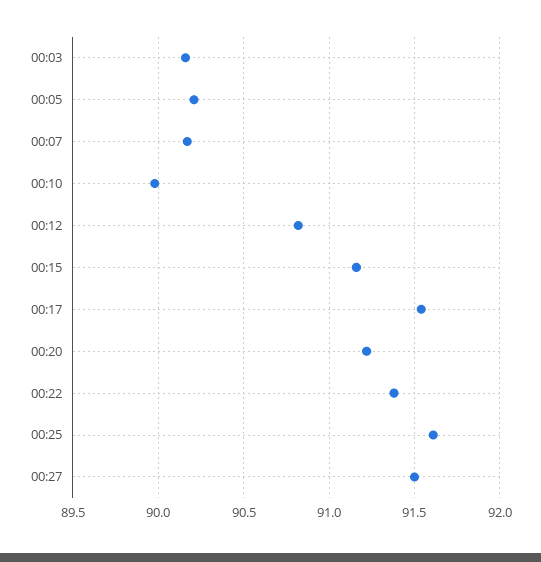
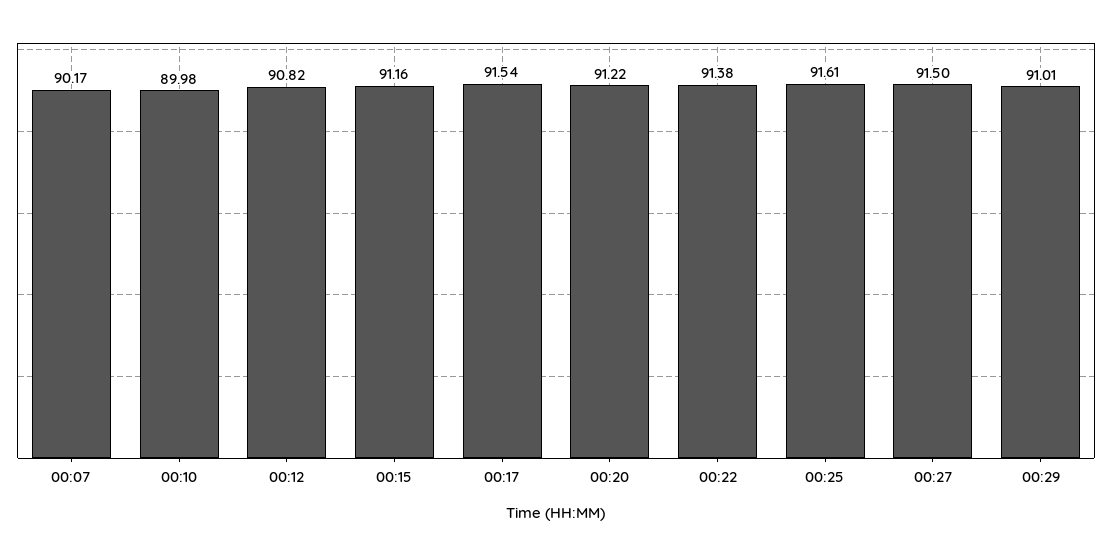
00:03: 90.15 -> none
00:05: 90.2 -> none
00:29: none -> 91.01

